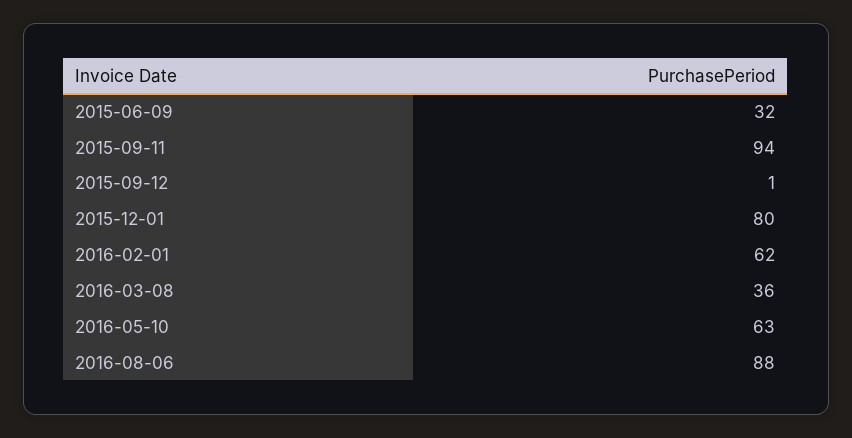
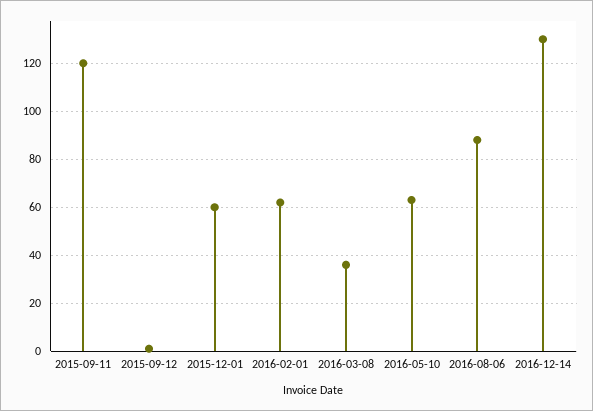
2015-06-09: 32 -> none
2015-09-11: 94 -> 120
2015-12-01: 80 -> 60
2016-12-14: none -> 130

